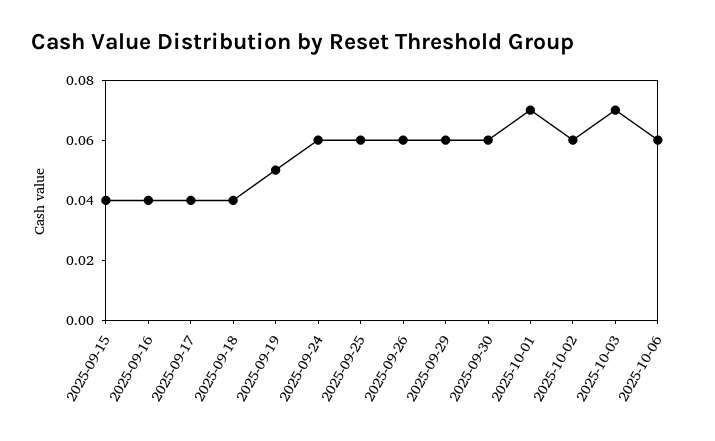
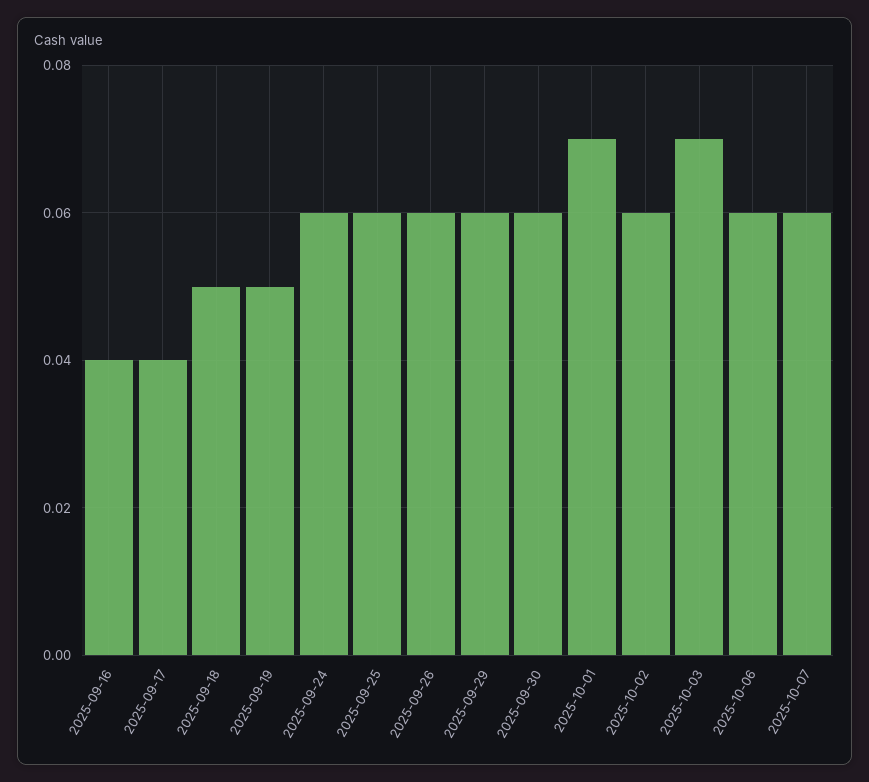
2025-09-15: 0.04 -> none
2025-09-18: 0.04 -> 0.05
2025-10-07: none -> 0.06

